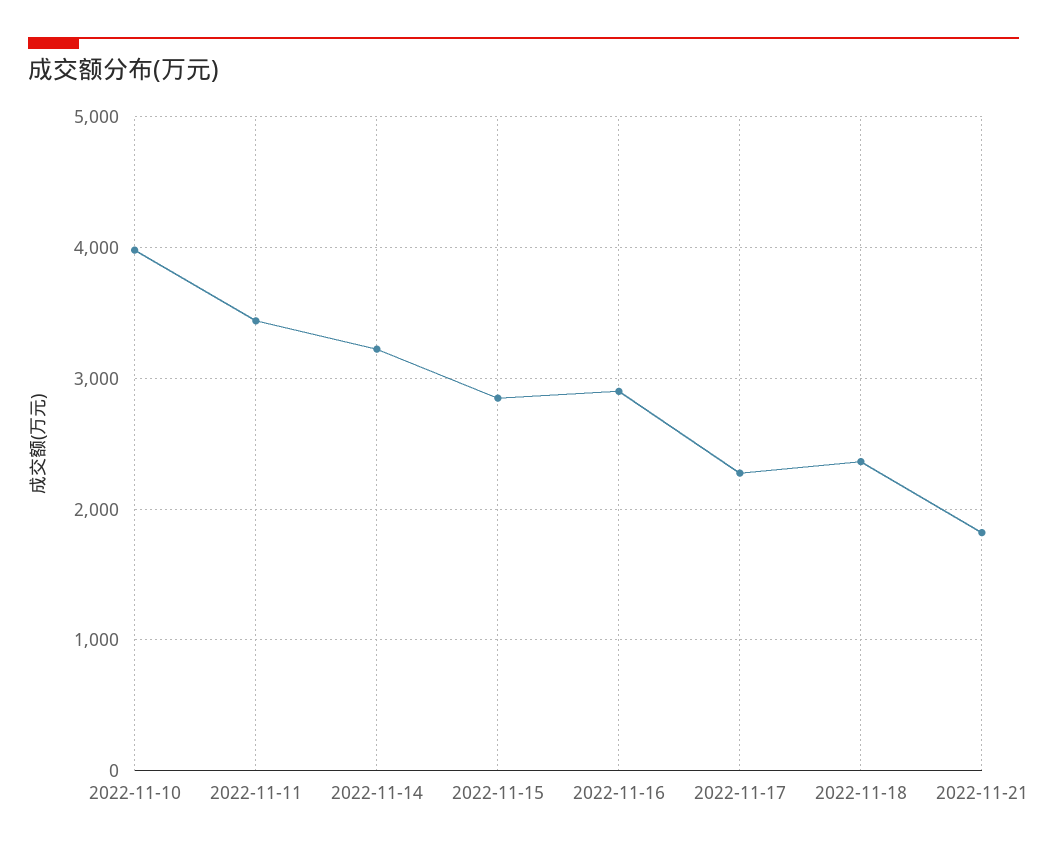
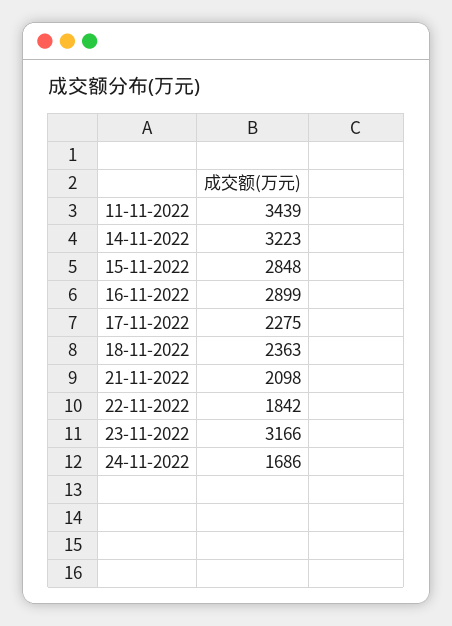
2022-11-10: 4000 -> none
2022-11-21: 1800 -> 2098
22-11-2022: none -> 1842
23-11-2022: none -> 3166
24-11-2022: none -> 1686

